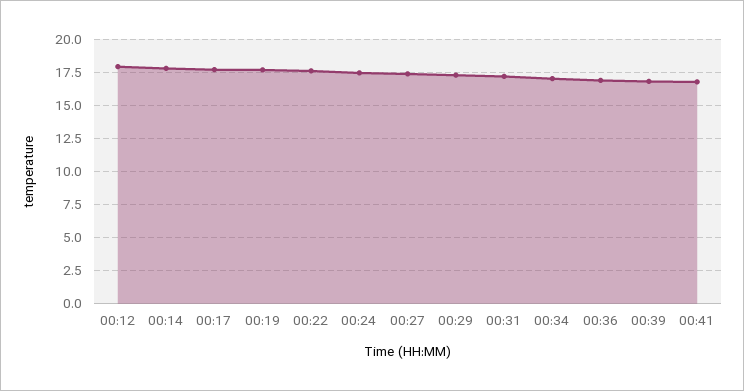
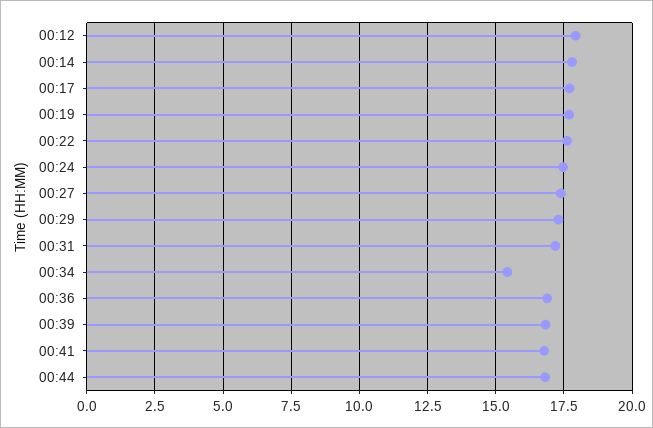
00:34: 17 -> 15.5
00:44: none -> 16.75

